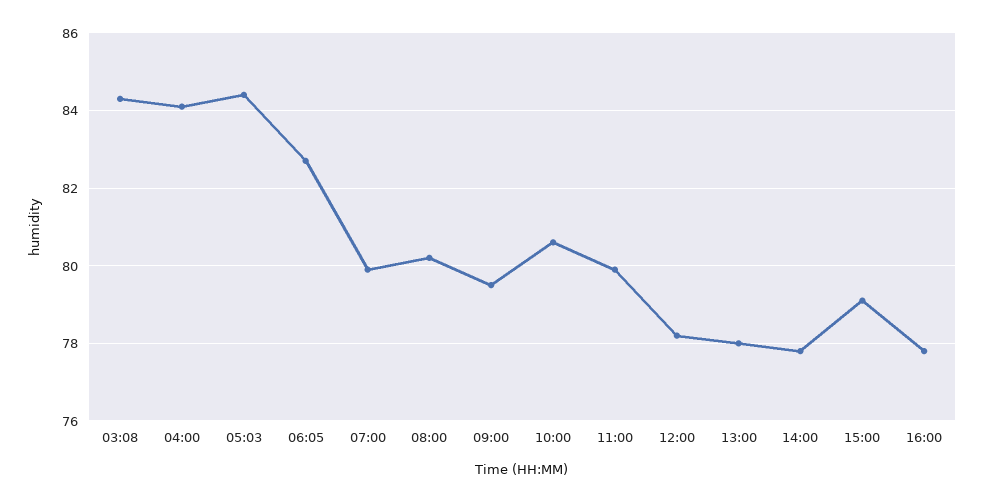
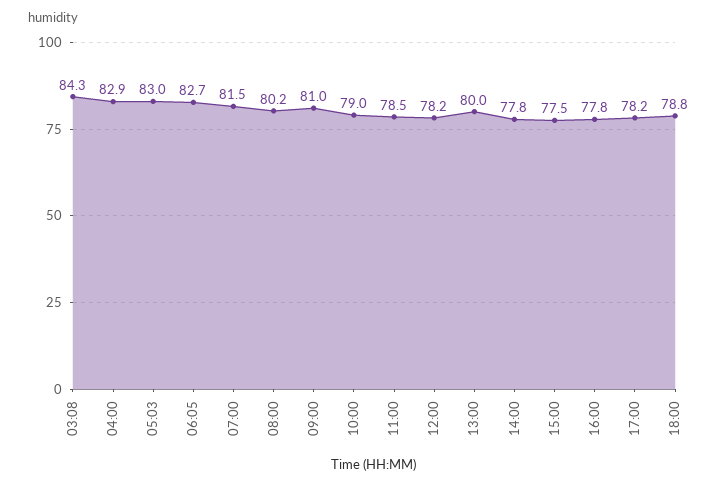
04:00: 84 -> 82.9
05:03: 84.5 -> 83
07:00: 80 -> 81.5
09:00: 79.5 -> 81
10:00: 80.5 -> 79
11:00: 80 -> 78.5
13:00: 78 -> 80
15:00: 79 -> 77.5
17:00: none -> 78.2
18:00: none -> 78.8

